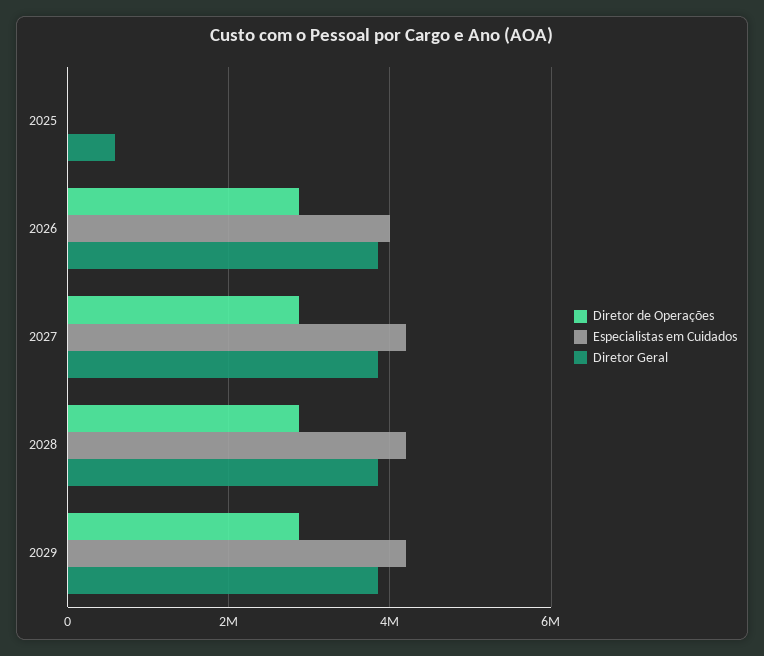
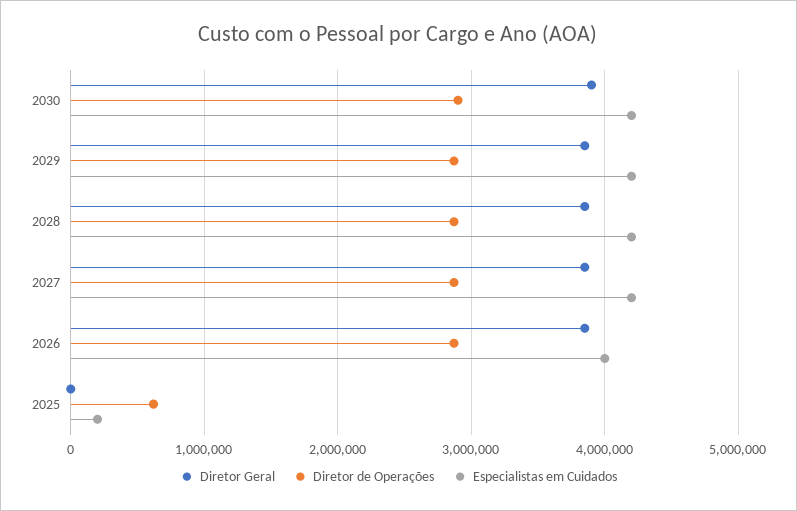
Diretor de Operações, 2025: 0 -> 600000
Especialistas em Cuidados, 2025: 0 -> 200000
Diretor Geral, 2025: 600000 -> 0
Diretor Geral, 2030: none -> 3900000
Diretor de Operações, 2030: none -> 2900000
Especialistas em Cuidados, 2030: none -> 4200000

